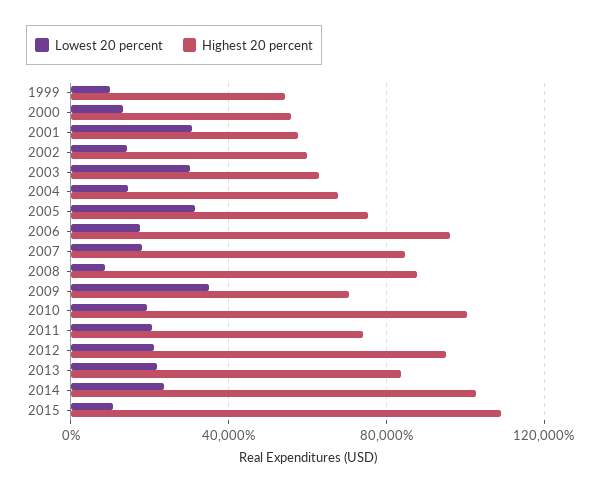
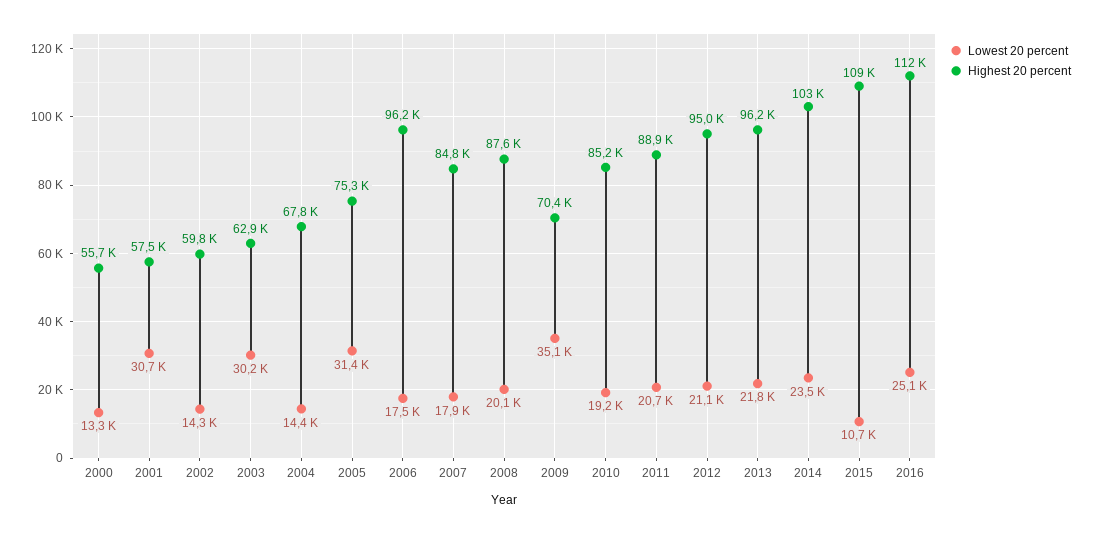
Lowest 20 percent, 1999: 10000 -> none
Highest 20 percent, 1999: 55000 -> none
Lowest 20 percent, 2008: 10000 -> 20100
Highest 20 percent, 2010: 100000 -> 85200
Highest 20 percent, 2011: 75000 -> 88900
Highest 20 percent, 2013: 85000 -> 96200
Lowest 20 percent, 2016: none -> 25100
Highest 20 percent, 2016: none -> 112000

